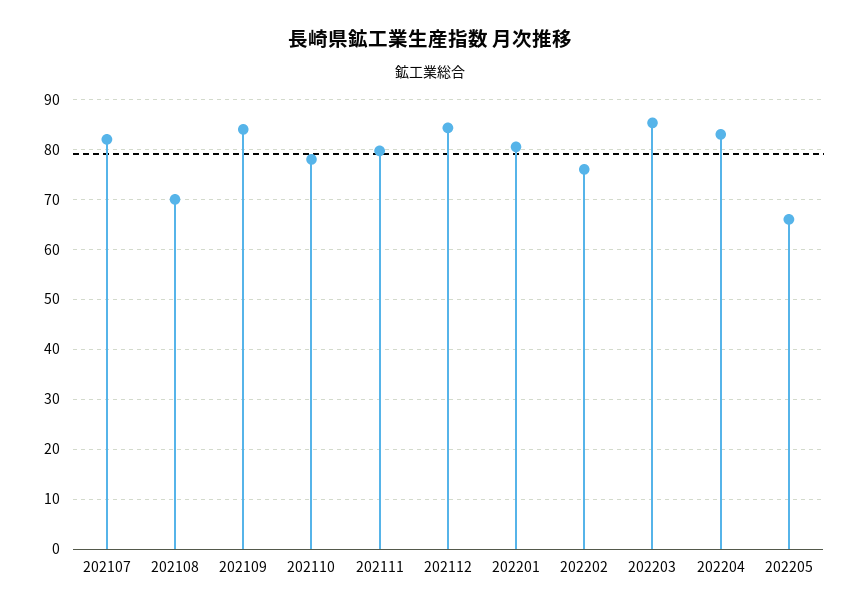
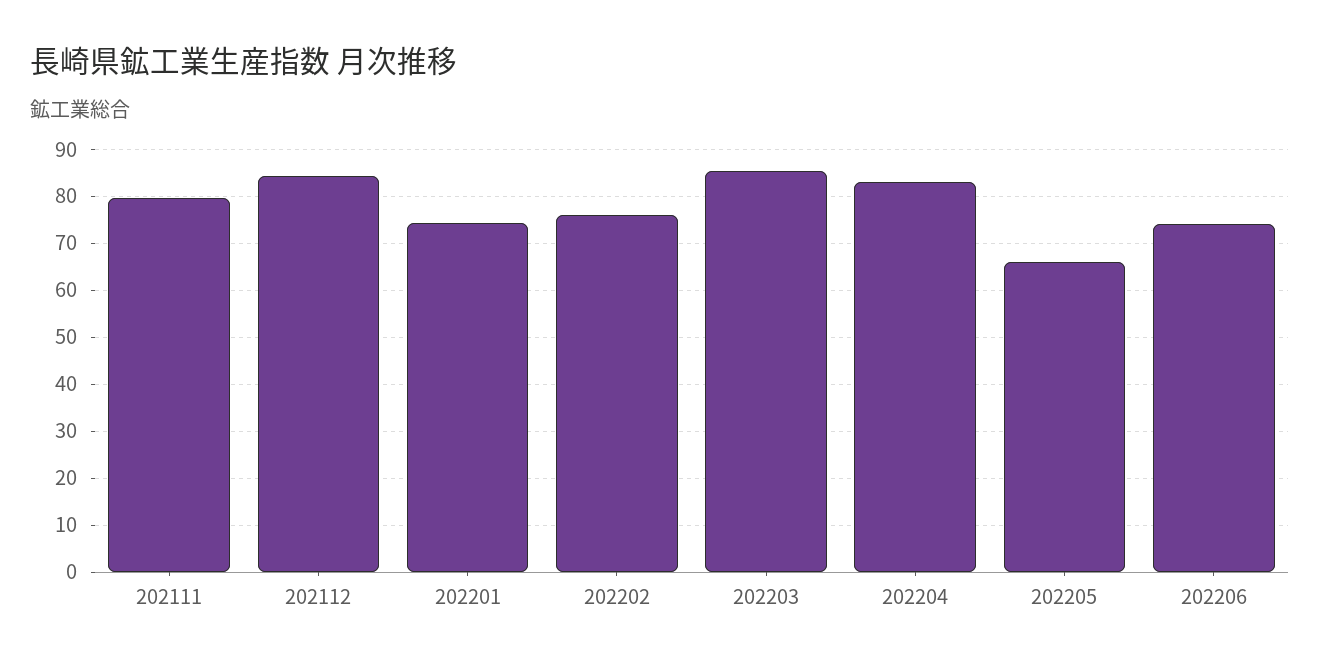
202107: 82 -> none
202108: 70 -> none
202109: 84 -> none
202110: 78 -> none
202201: 80 -> 74
202206: none -> 74

